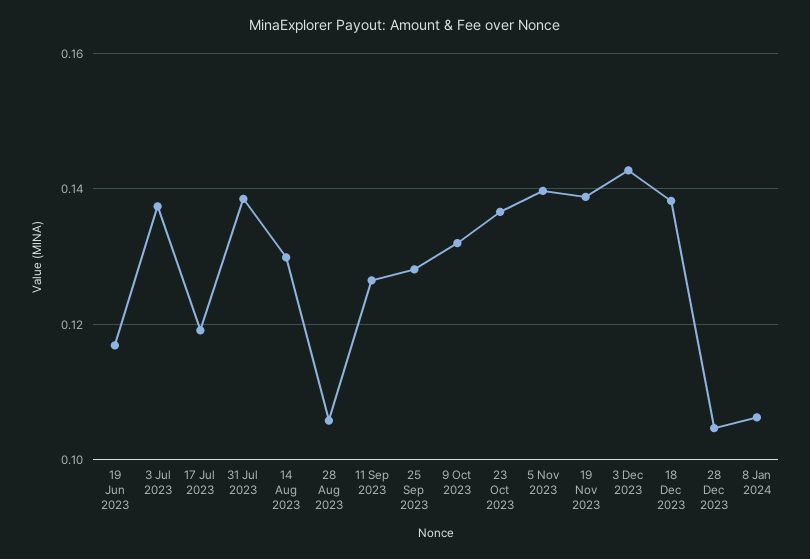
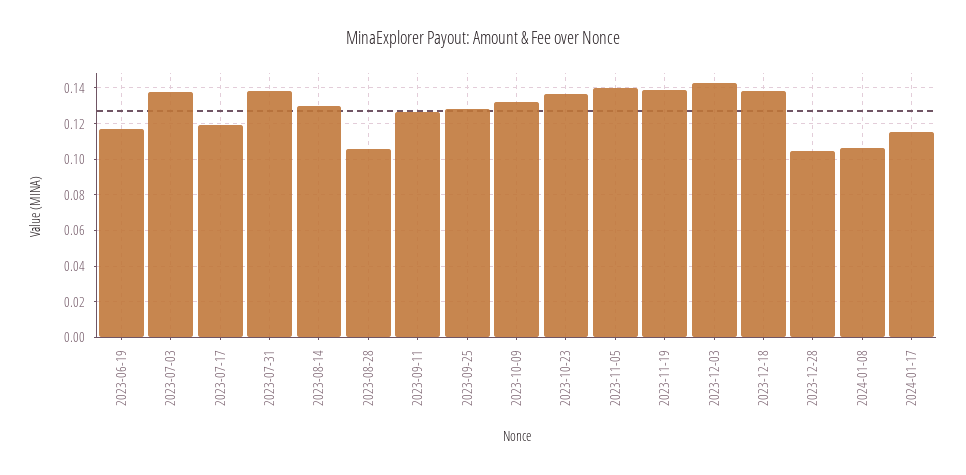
2024-01-17: none -> 0.115

